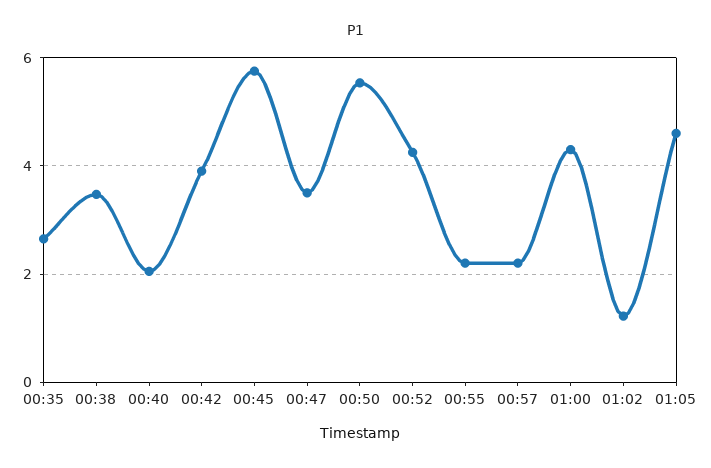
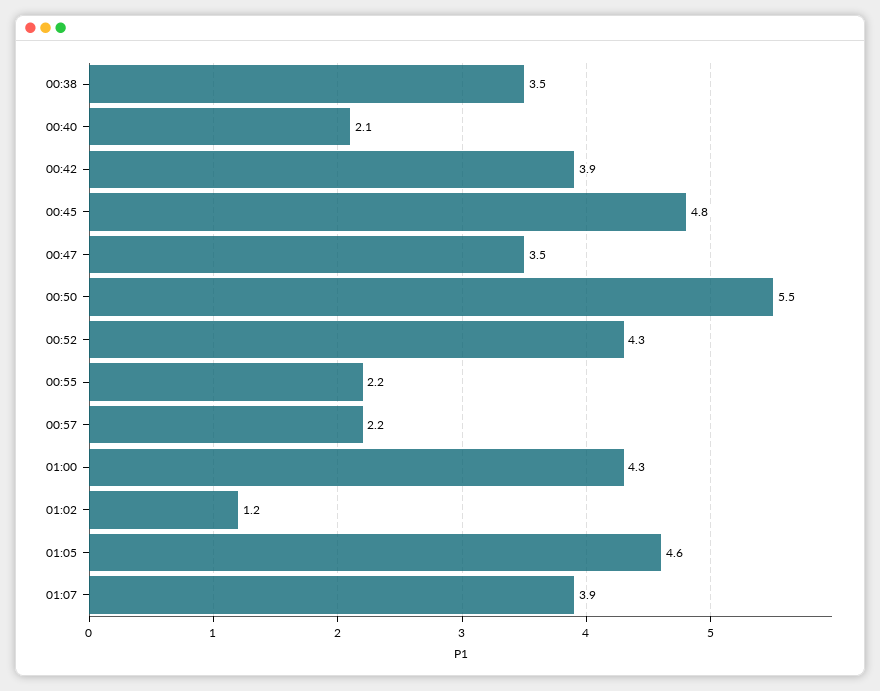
00:35: 2.6 -> none
00:45: 5.8 -> 4.8
01:07: none -> 3.9

